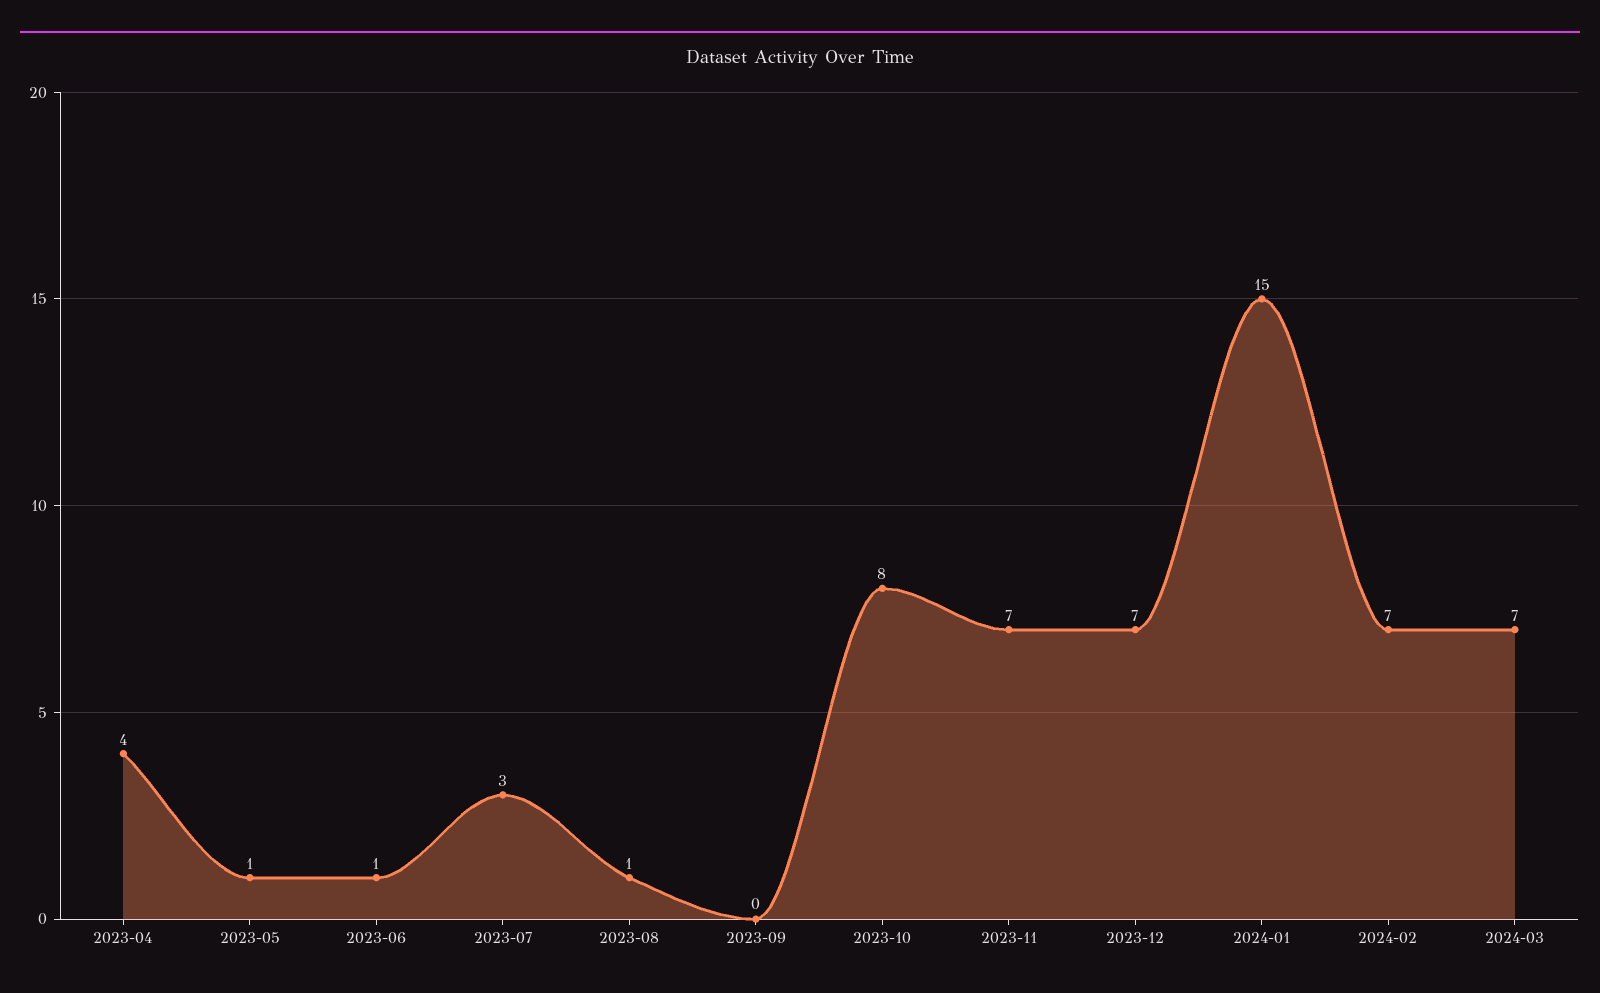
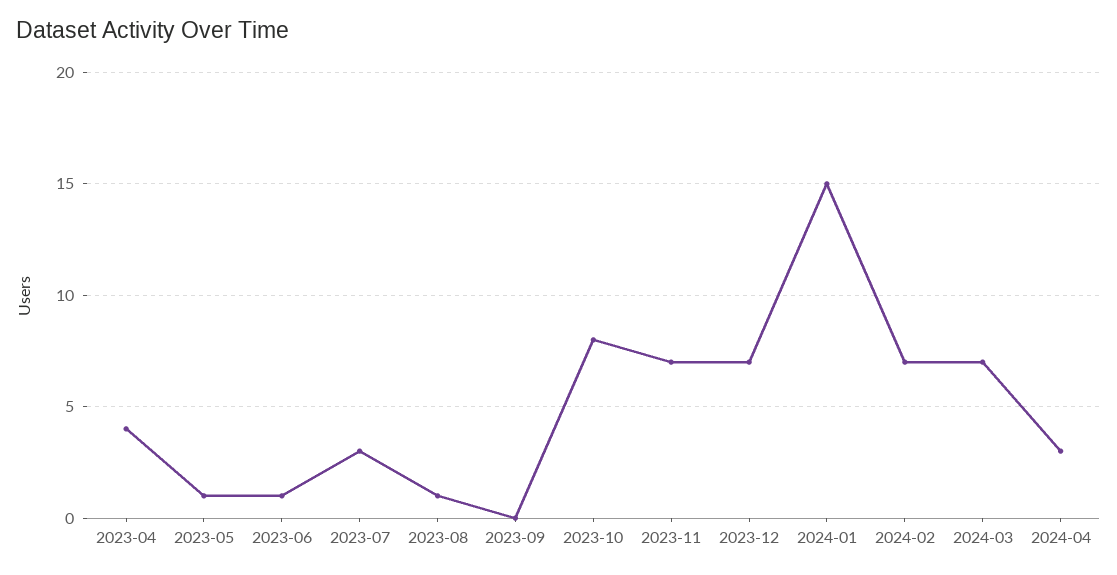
2024-04: none -> 3

